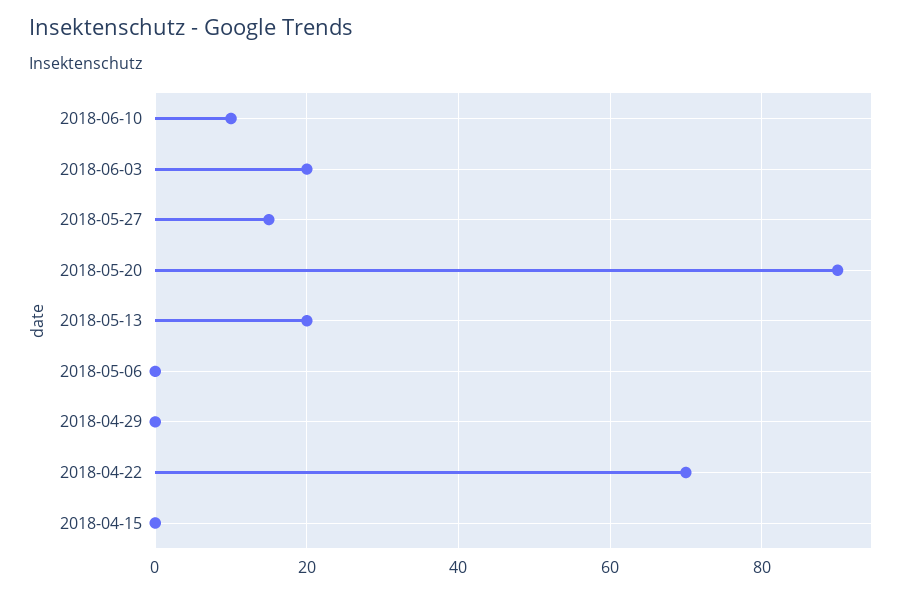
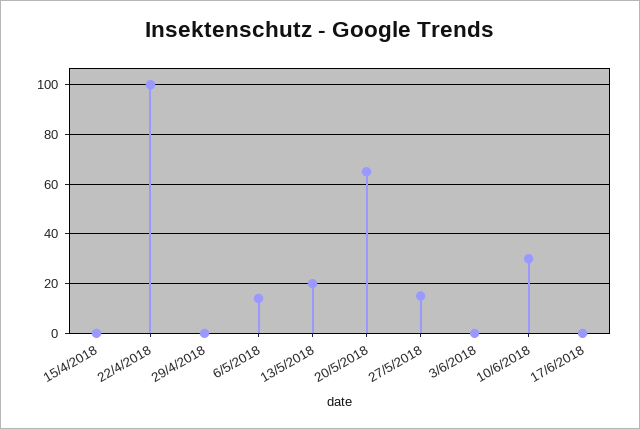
2018-06-10: 10 -> 30
2018-06-03: 20 -> 0
2018-05-20: 90 -> 65
2018-05-06: 0 -> 15
2018-04-22: 70 -> 100
17/6/2018: none -> 0

